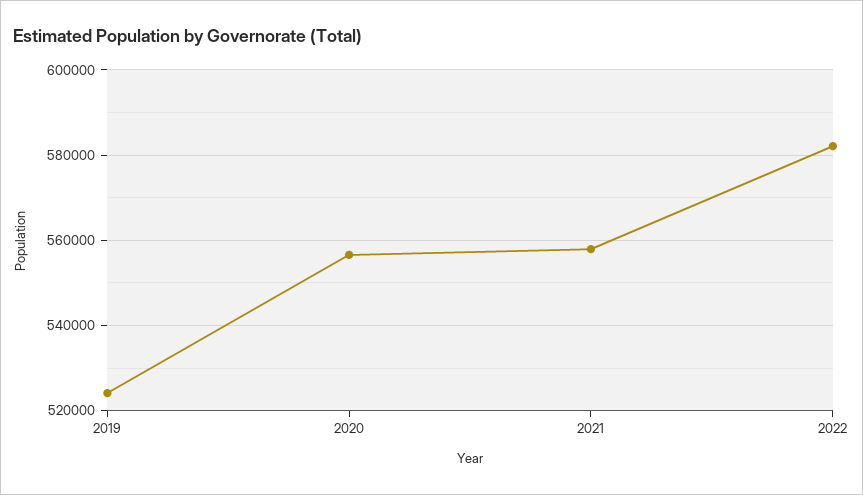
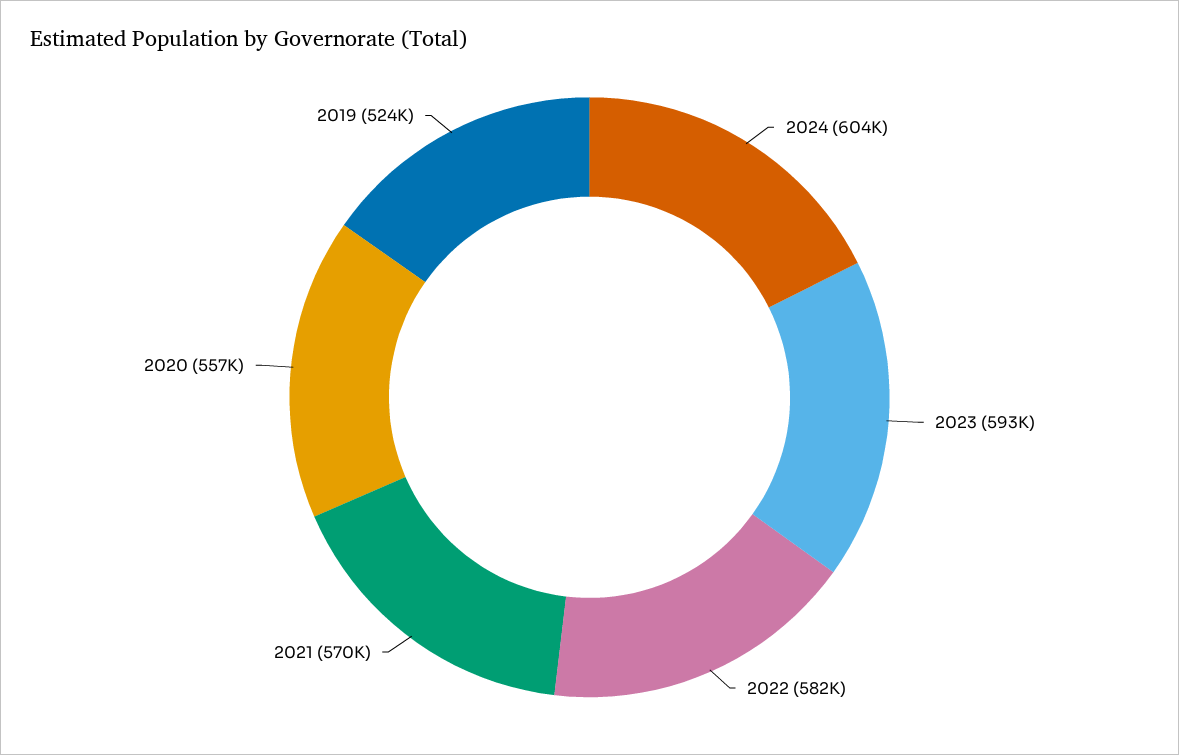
2021: 558000 -> 570000
2024: none -> 604000
2023: none -> 593000

